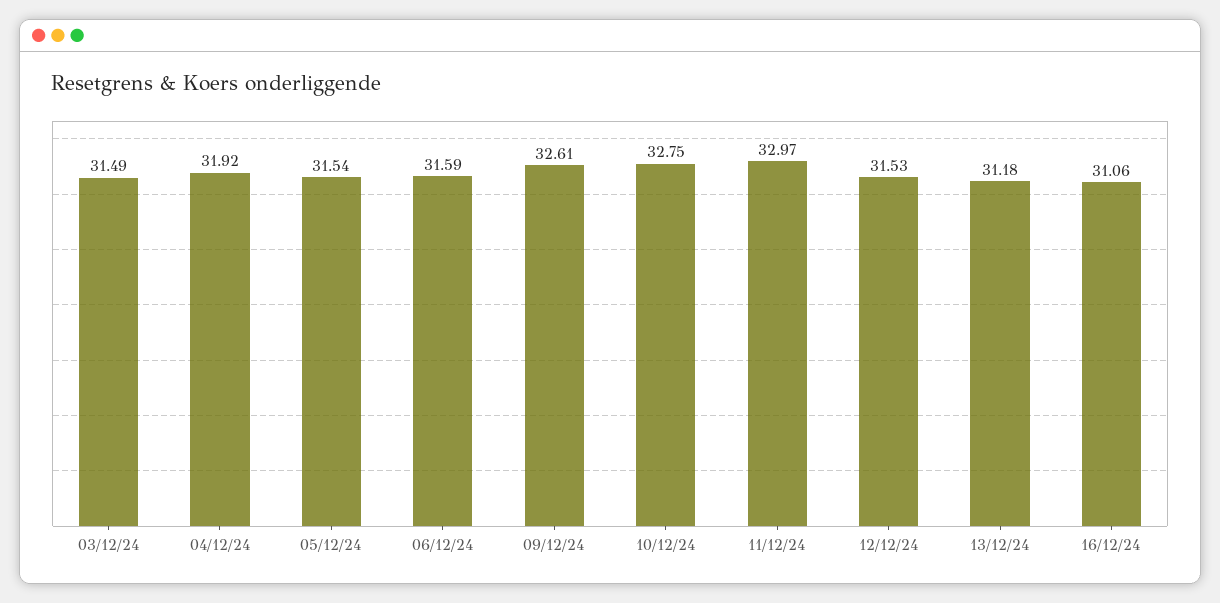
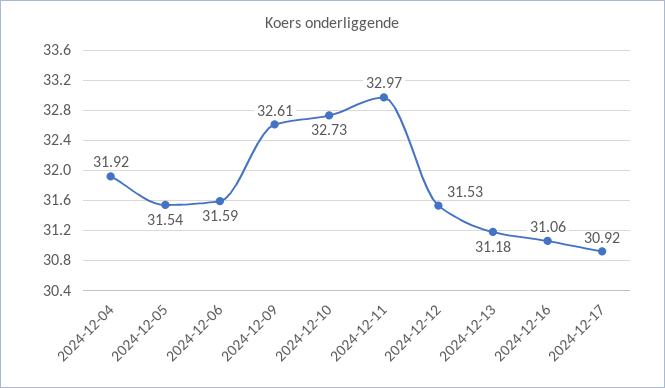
03/12/24: 31.49 -> none
10/12/24: 32.75 -> 32.73
2024-12-17: none -> 30.92

